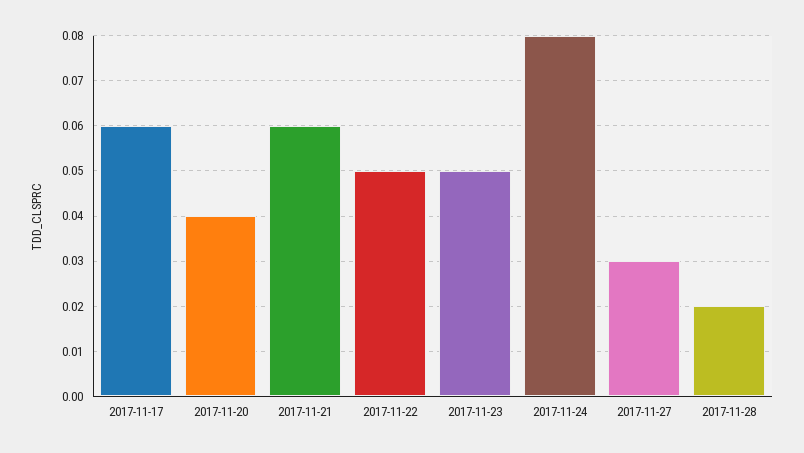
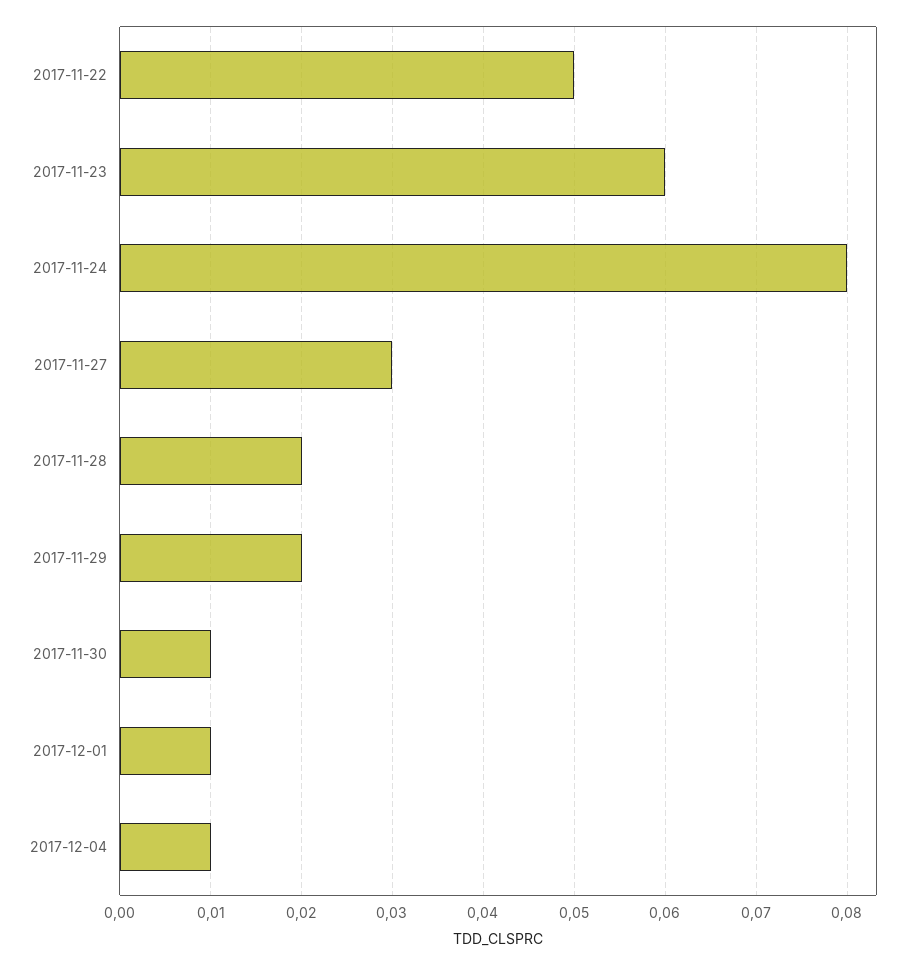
2017-11-17: 0.06 -> none
2017-11-20: 0.04 -> none
2017-11-21: 0.06 -> none
2017-11-23: 0.05 -> 0.06
2017-11-29: none -> 0.02
2017-11-30: none -> 0.01
2017-12-01: none -> 0.01
2017-12-04: none -> 0.01

